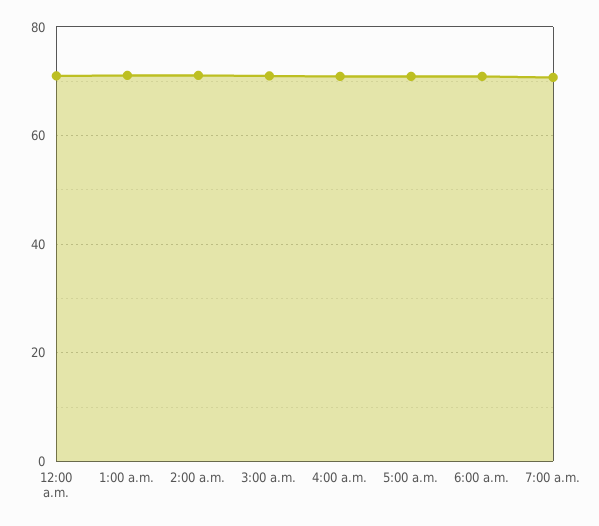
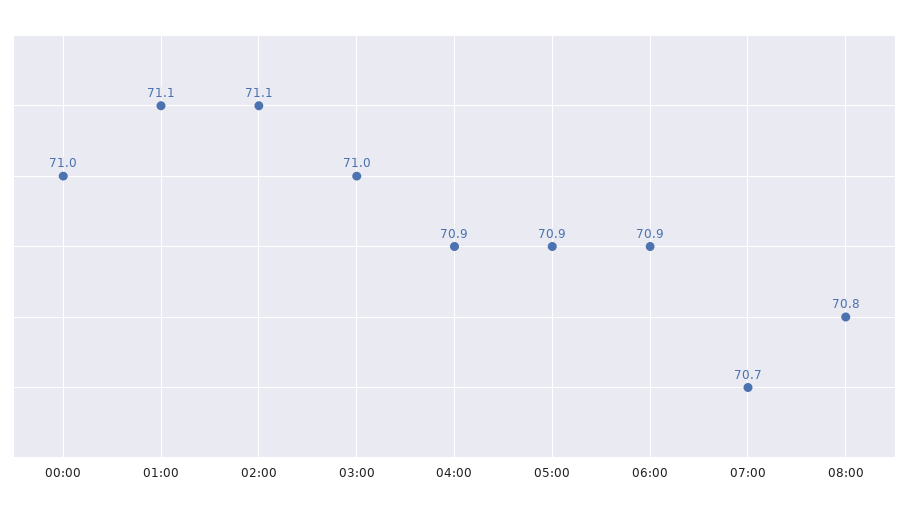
08:00: none -> 70.8

